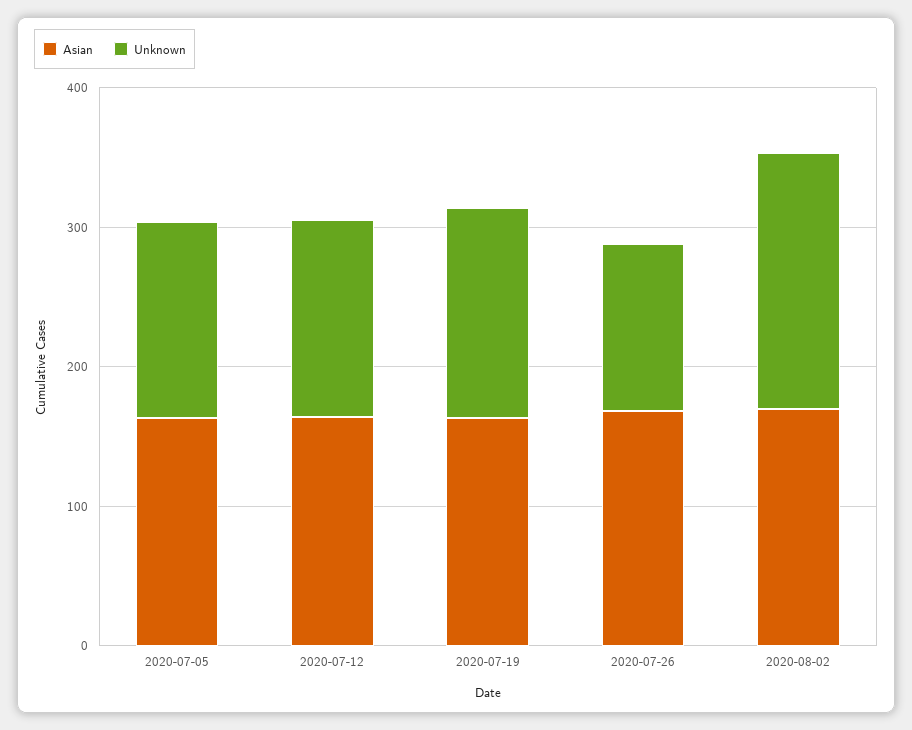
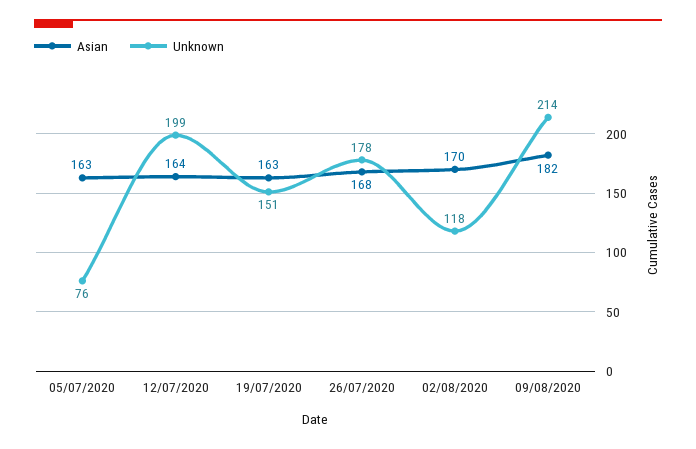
Unknown, 2020-07-05: 140 -> 76
Unknown, 2020-07-12: 140 -> 199
Unknown, 2020-07-26: 120 -> 178
Unknown, 2020-08-02: 180 -> 118
Asian, 09/08/2020: none -> 182
Unknown, 09/08/2020: none -> 214

